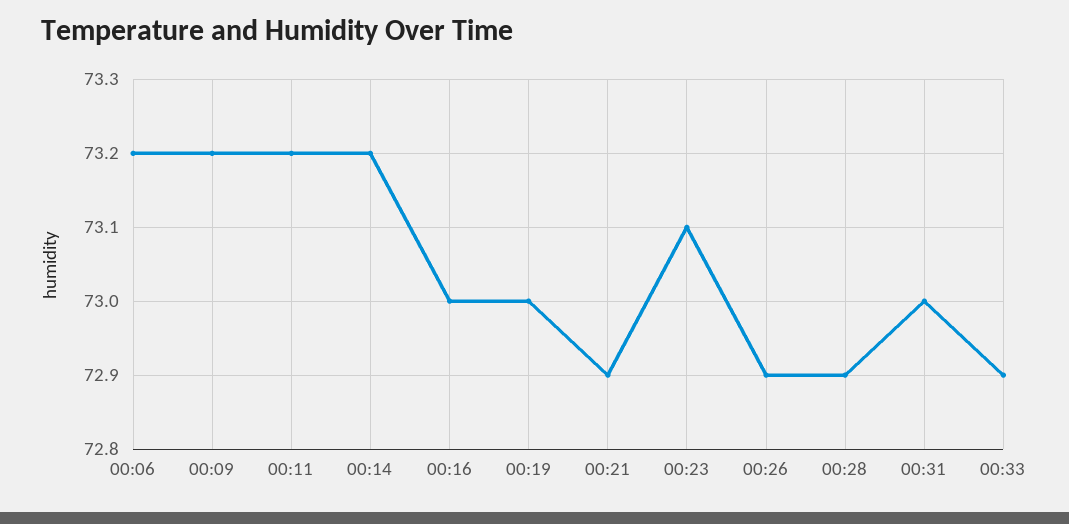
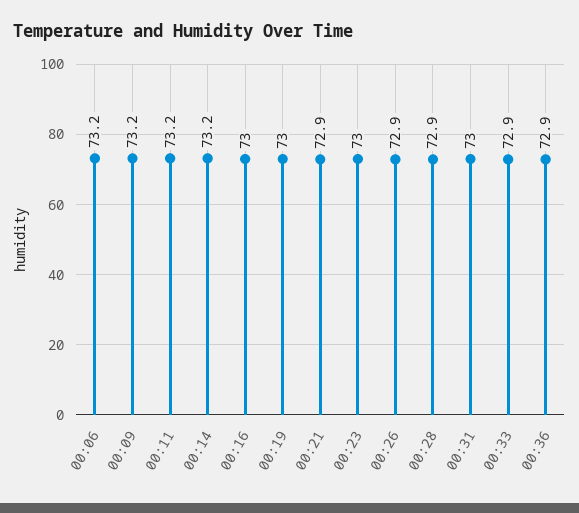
00:23: 73.1 -> 73
00:36: none -> 72.9

